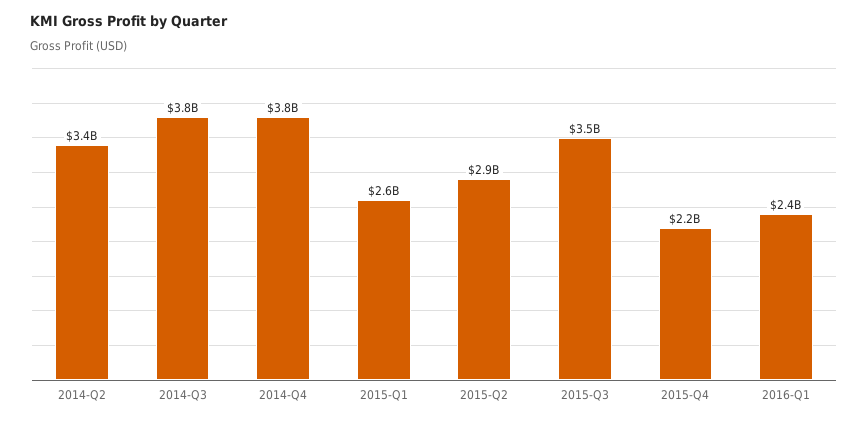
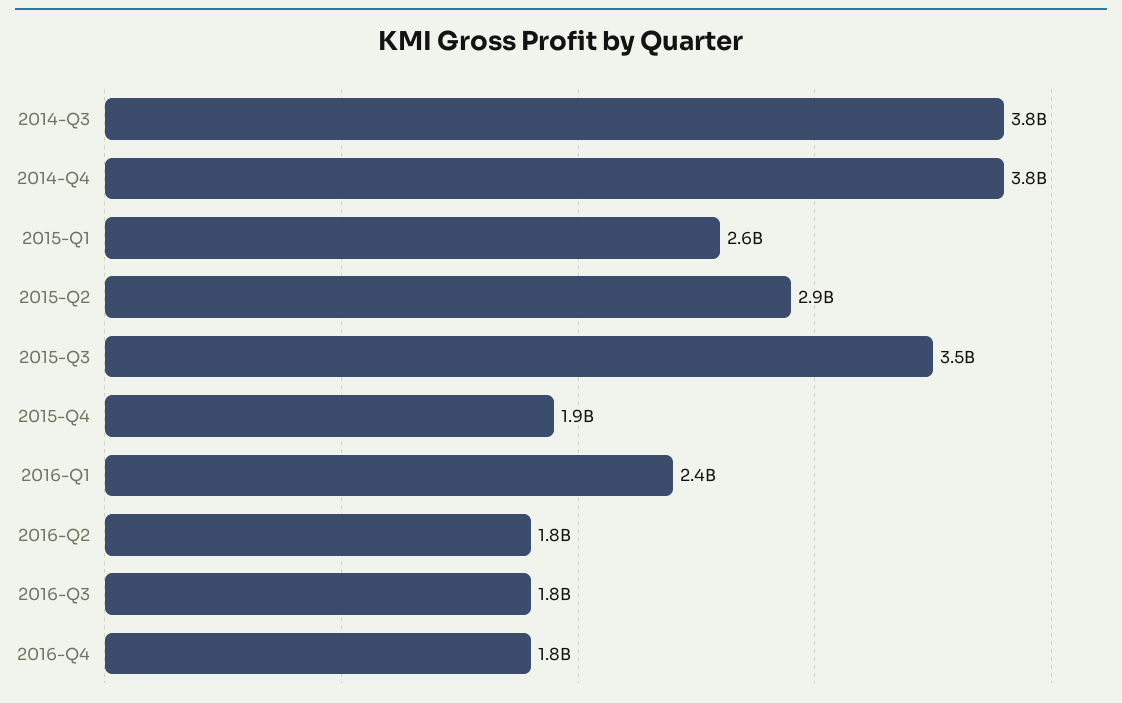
2014-Q2: 3400000000 -> none
2015-Q4: 2200000000 -> 1900000000
2016-Q2: none -> 1800000000
2016-Q3: none -> 1800000000
2016-Q4: none -> 1800000000

